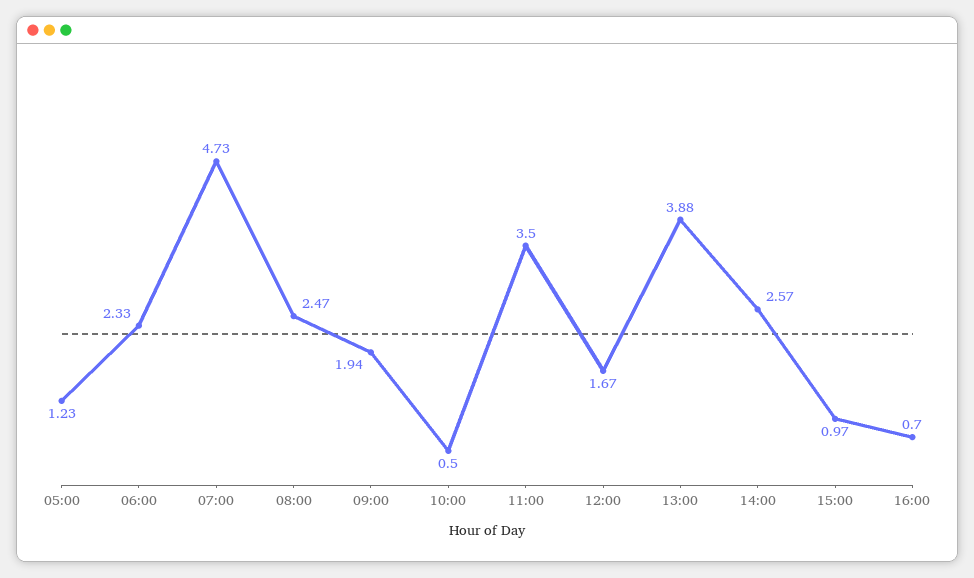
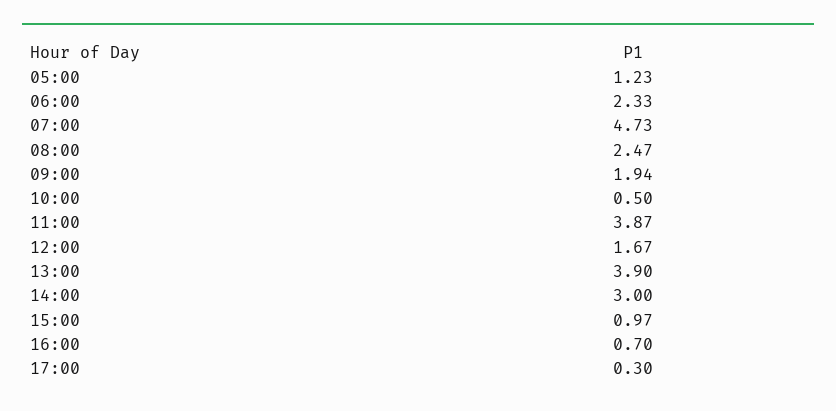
11:00: 3.5 -> 3.87
13:00: 3.88 -> 3.9
14:00: 2.57 -> 3
17:00: none -> 0.3

